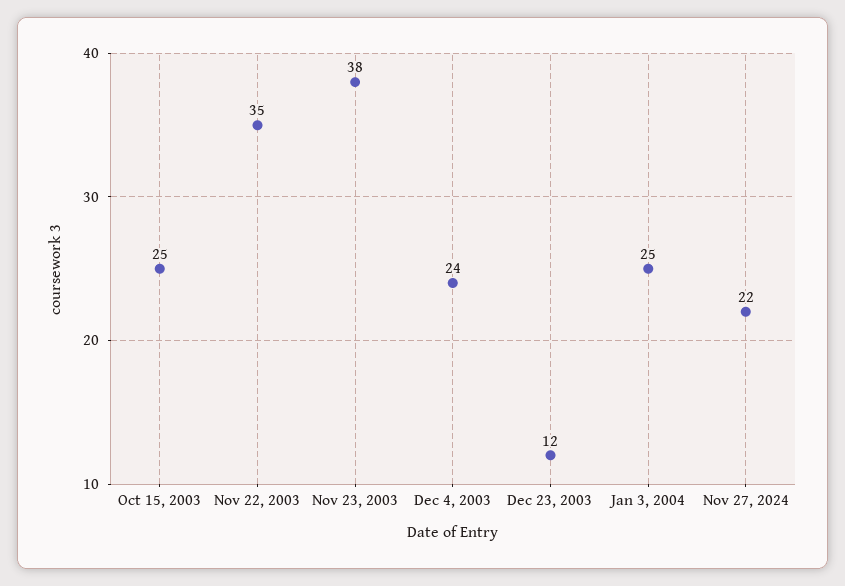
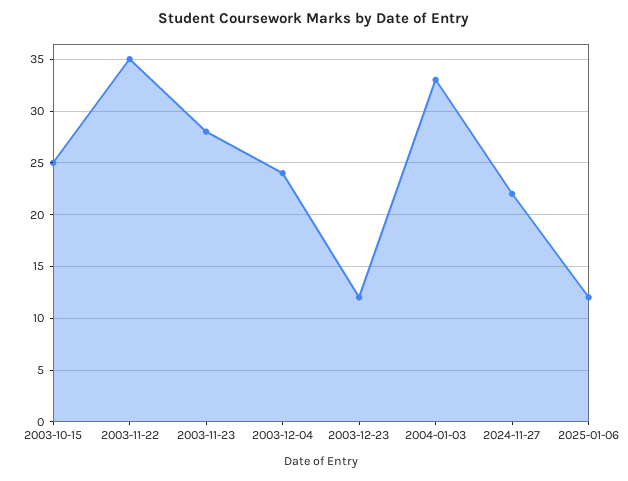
Nov 23, 2003: 38 -> 28
Jan 3, 2004: 25 -> 33
2025-01-06: none -> 12

